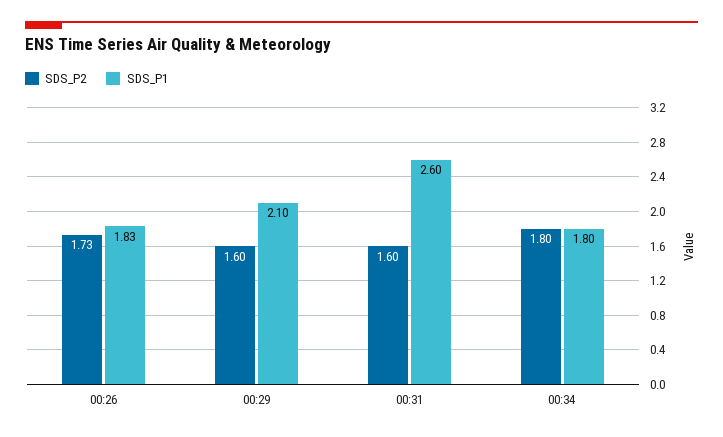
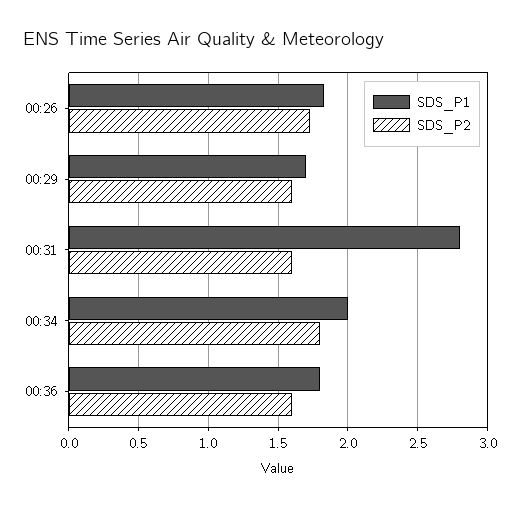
SDS_P1, 00:29: 2.1 -> 1.7
SDS_P1, 00:31: 2.6 -> 2.8
SDS_P1, 00:34: 1.8 -> 2
SDS_P1, 00:36: none -> 1.8
SDS_P2, 00:36: none -> 1.6

